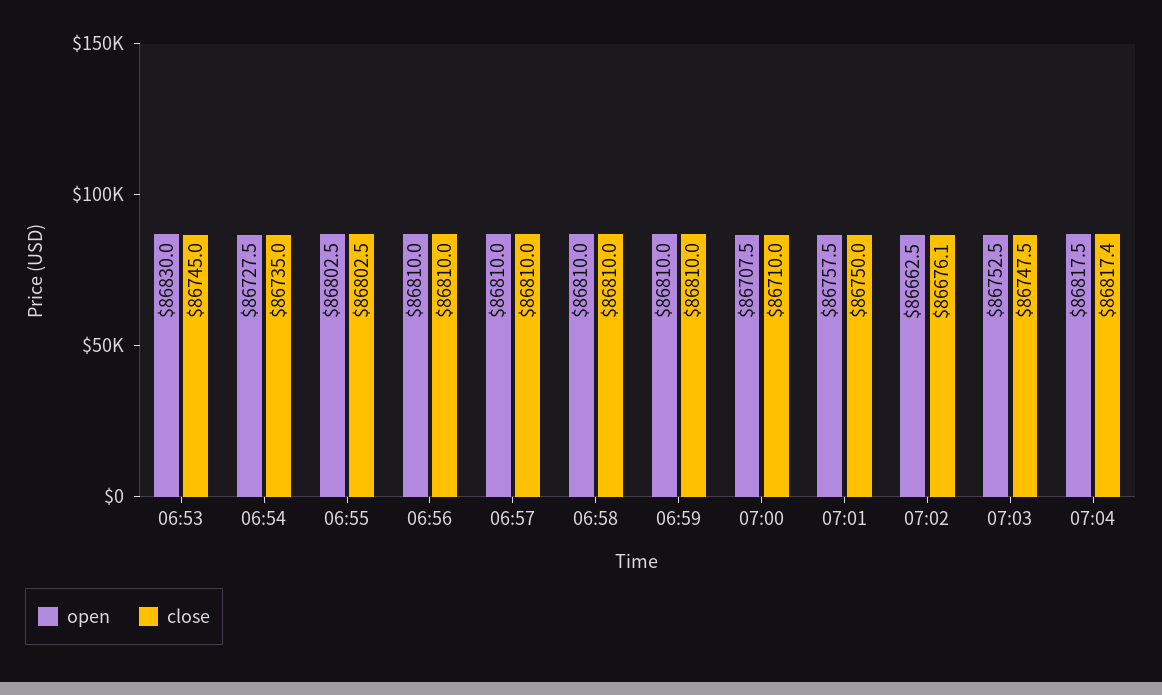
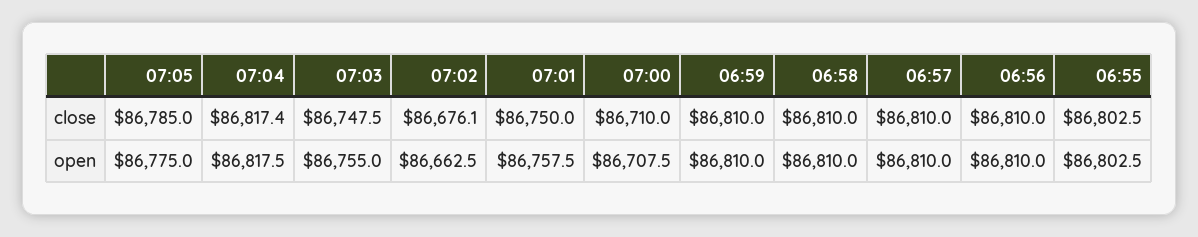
open, 06:53: 86830 -> none
close, 06:53: 86745 -> none
open, 06:54: 86727.5 -> none
close, 06:54: 86735 -> none
open, 07:03: 86752.5 -> 86755
close, 07:05: none -> 86785
open, 07:05: none -> 86775

